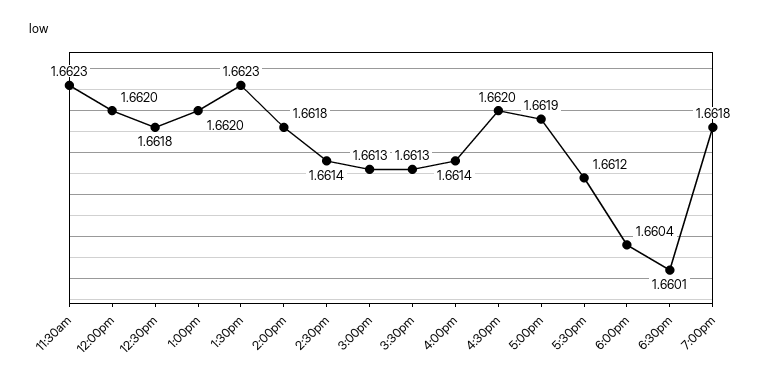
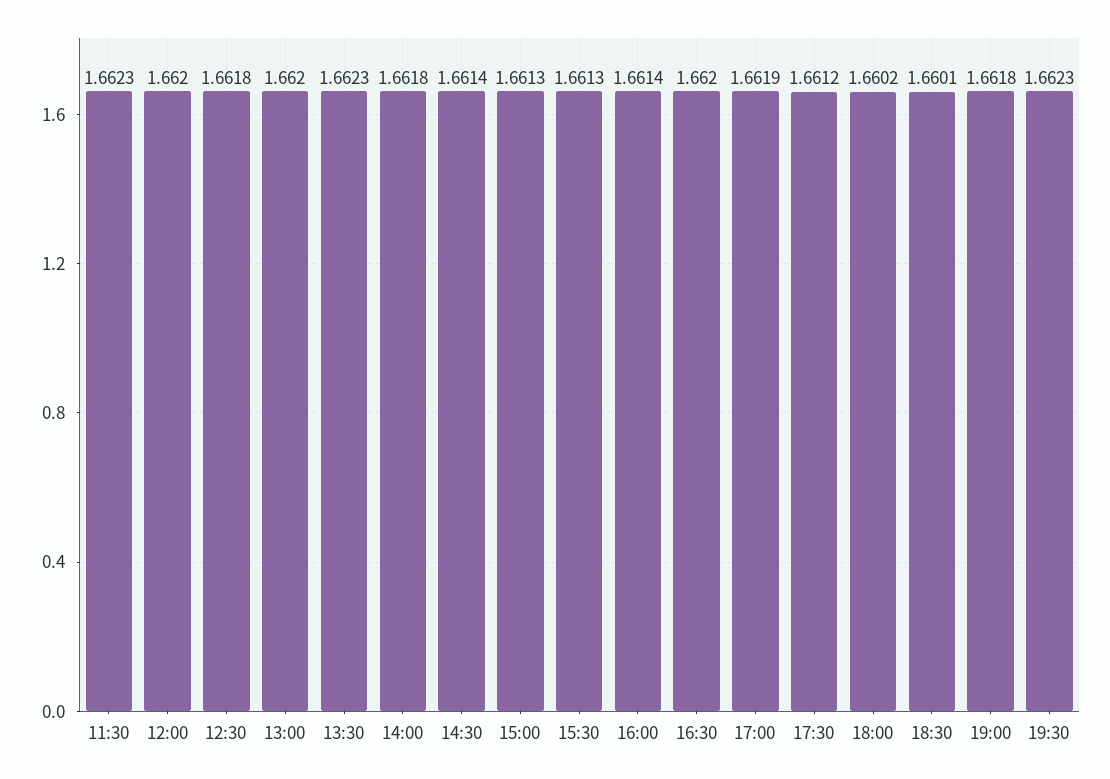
6:00pm: 1.6604 -> 1.6602
19:30: none -> 1.6623

